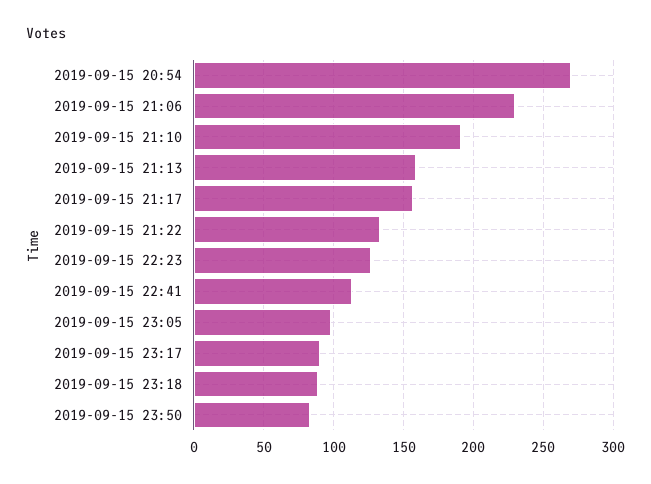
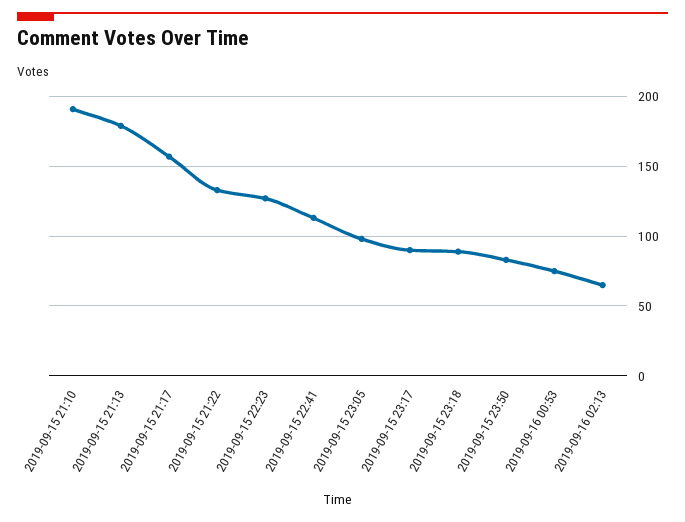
2019-09-15 20:54: 270 -> none
2019-09-15 21:06: 230 -> none
2019-09-15 21:13: 160 -> 180
2019-09-16 00:53: none -> 75
2019-09-16 02:13: none -> 65

